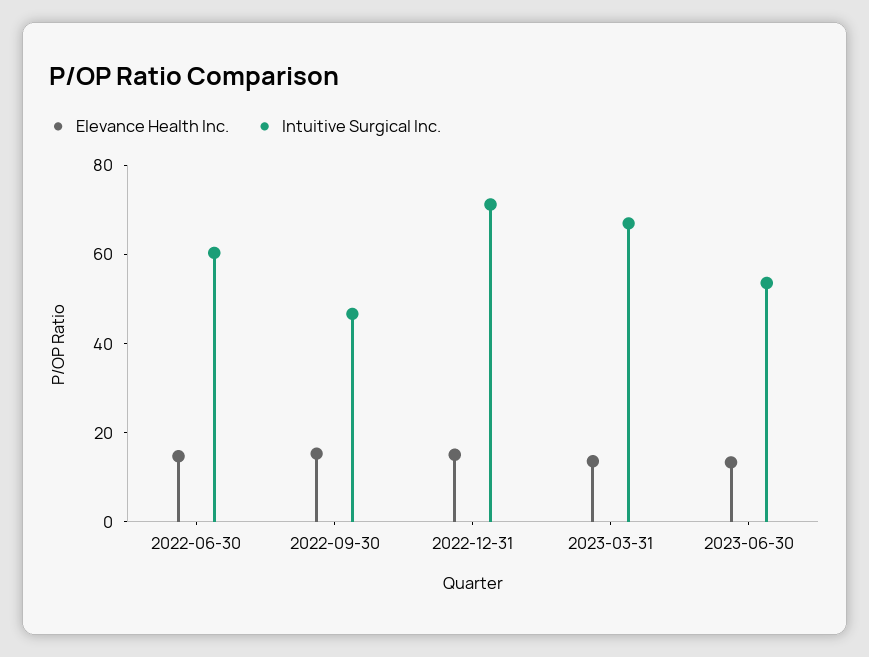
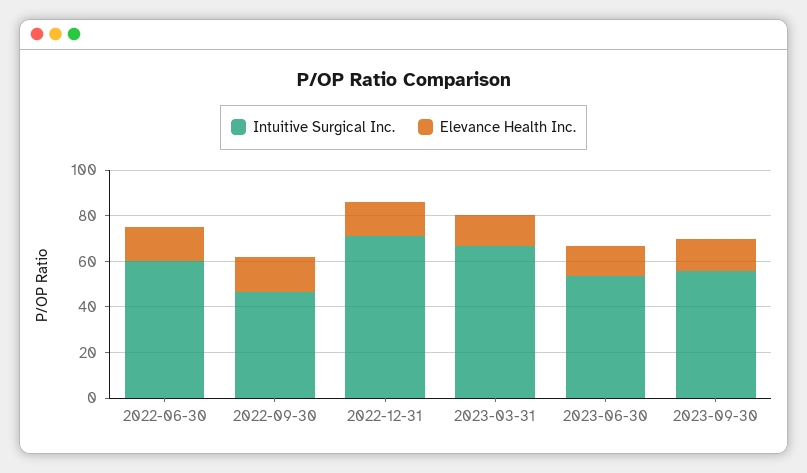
Intuitive Surgical Inc., 2023-09-30: none -> 55
Elevance Health Inc., 2023-09-30: none -> 15

